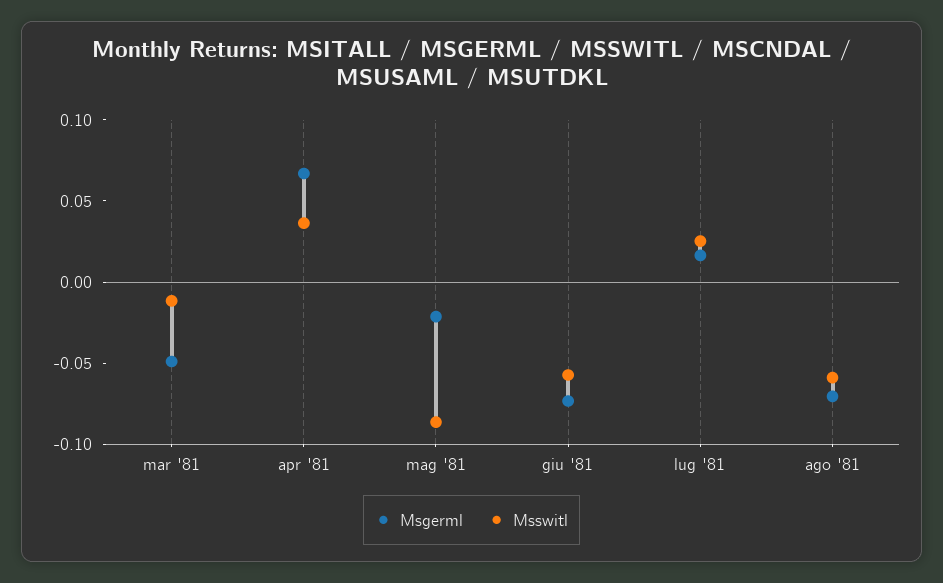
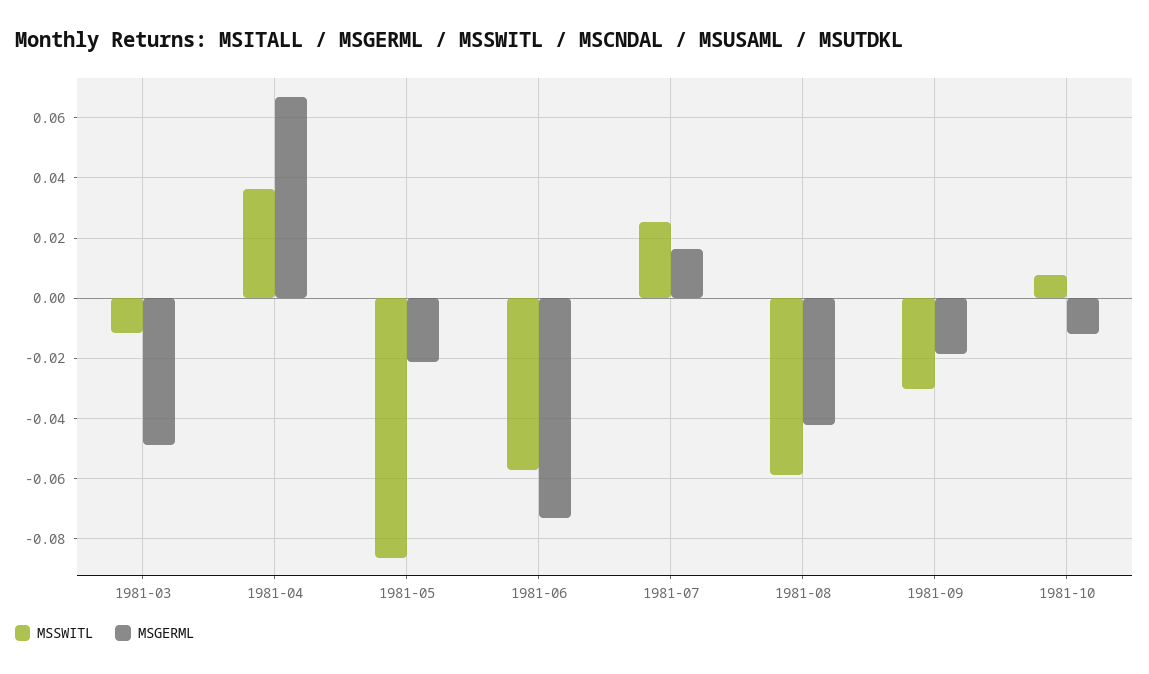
Msgerml, ago '81: -0.07 -> -0.042
Msswitl, 1981-09: none -> -0.03
Msgerml, 1981-09: none -> -0.018
Msswitl, 1981-10: none -> 0.008
Msgerml, 1981-10: none -> -0.012

